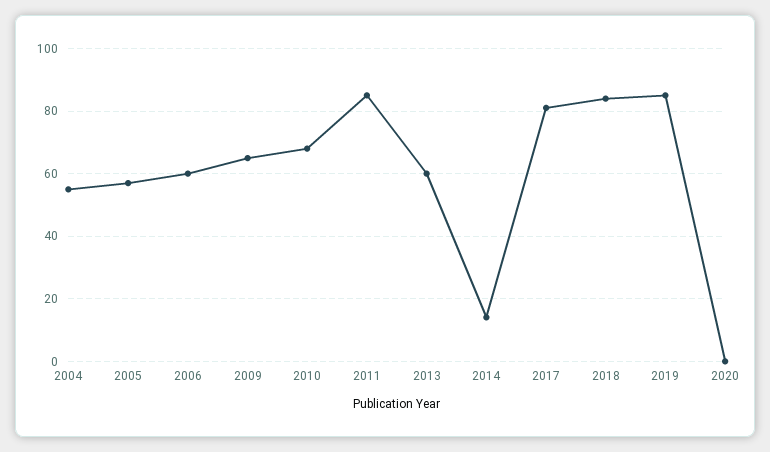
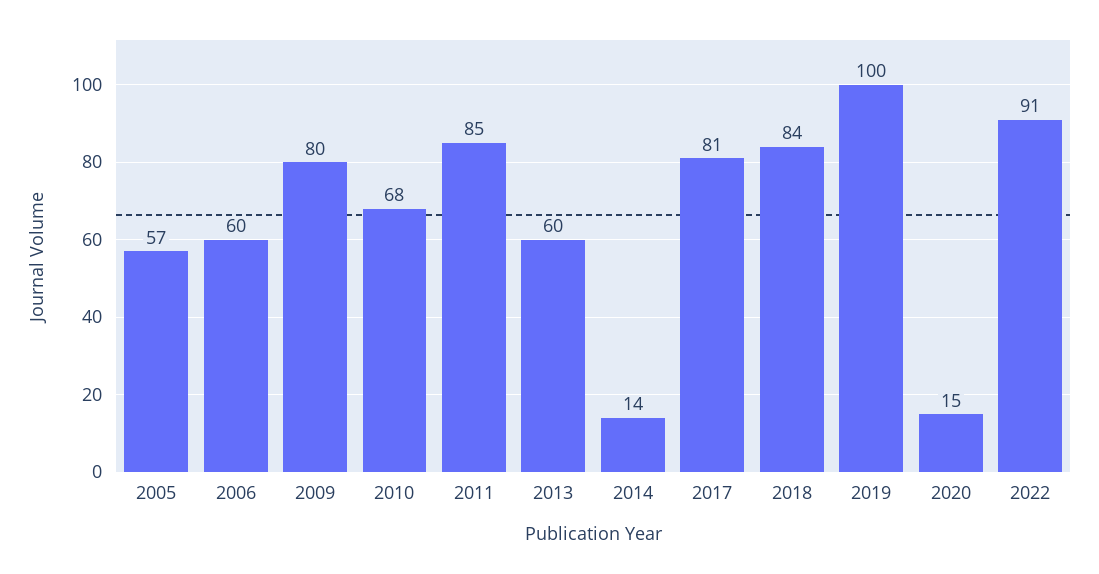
2004: 55 -> none
2009: 65 -> 80
2019: 85 -> 100
2020: 0 -> 15
2022: none -> 91

